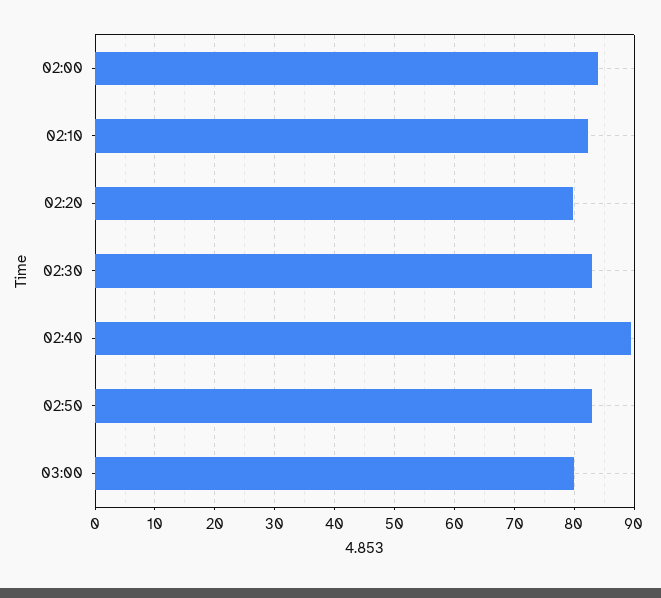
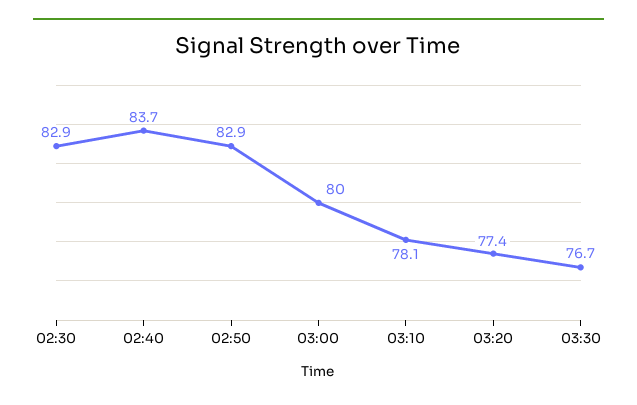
02:00: 84 -> none
02:10: 82 -> none
02:20: 80 -> none
02:40: 90 -> 83.7
03:10: none -> 78.1
03:20: none -> 77.4
03:30: none -> 76.7

